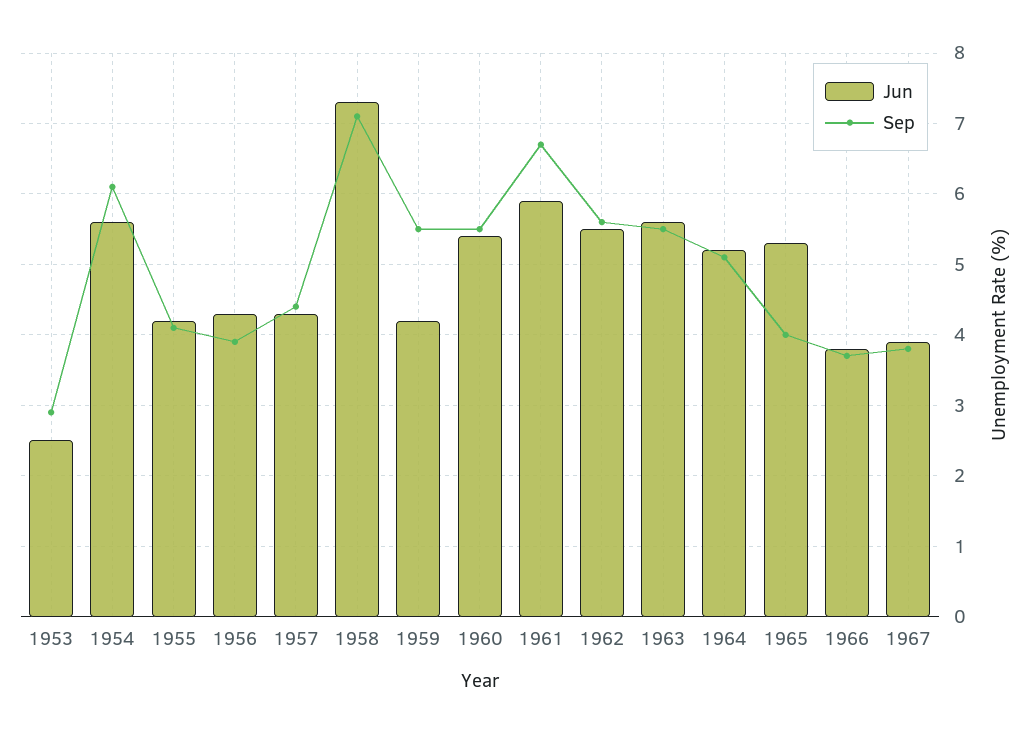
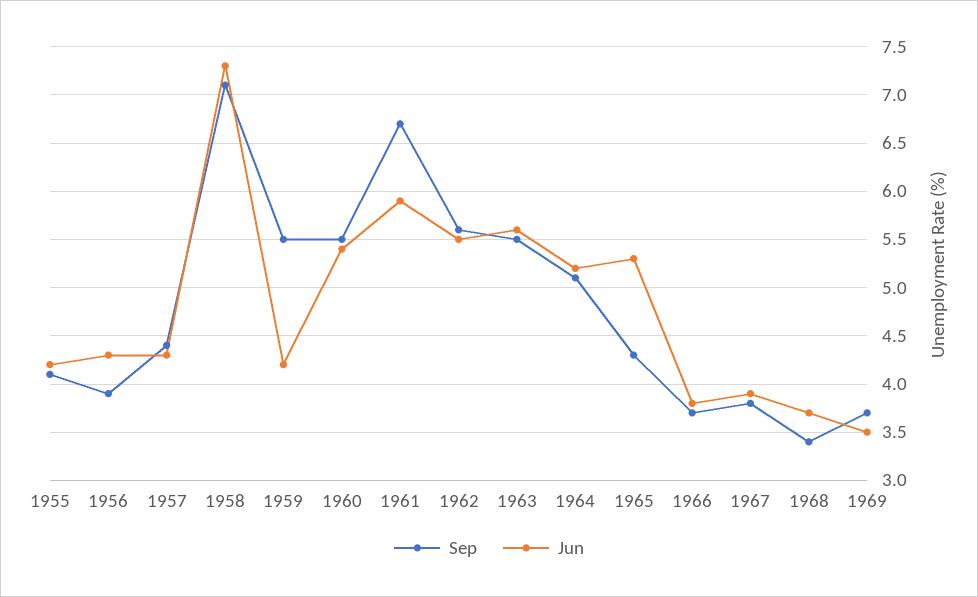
Jun, 1953: 2.5 -> none
Sep, 1953: 2.9 -> none
Jun, 1954: 5.6 -> none
Sep, 1954: 6.1 -> none
Sep, 1965: 4 -> 4.3
Sep, 1968: none -> 3.4
Jun, 1968: none -> 3.7
Sep, 1969: none -> 3.7
Jun, 1969: none -> 3.5

